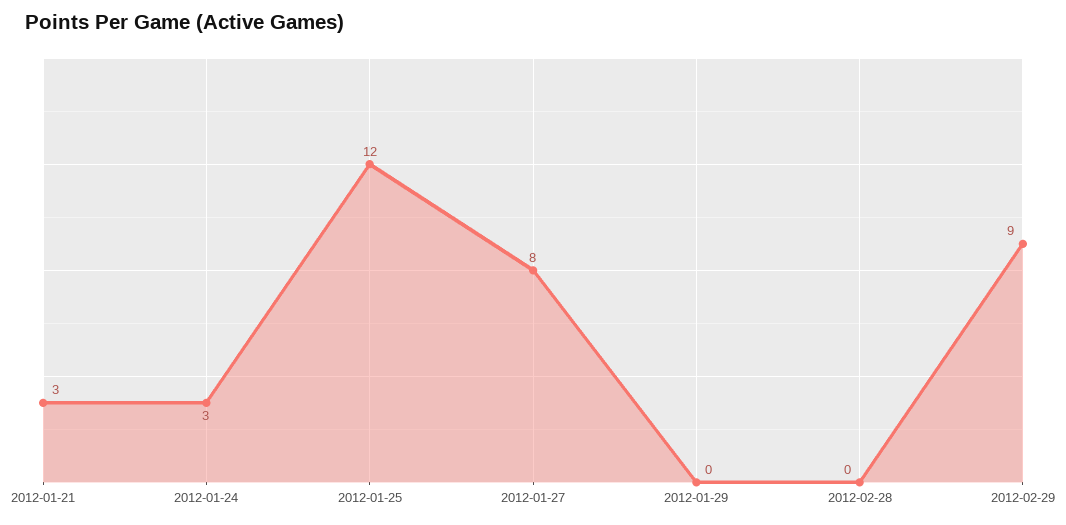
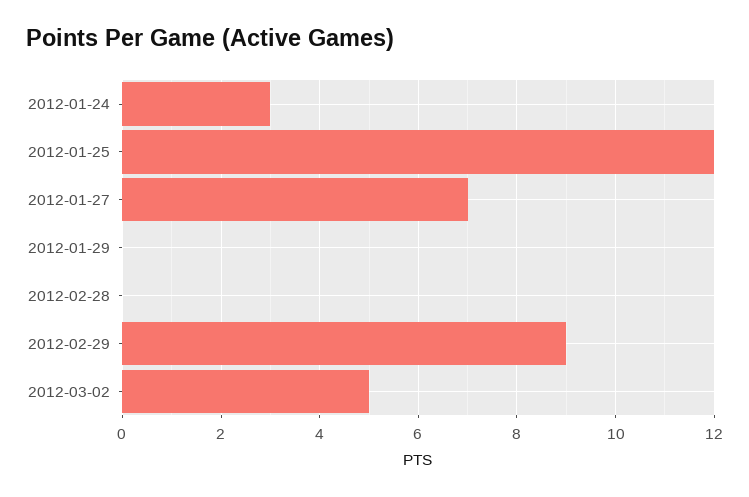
2012-01-21: 3 -> none
2012-01-27: 8 -> 7
2012-03-02: none -> 5

